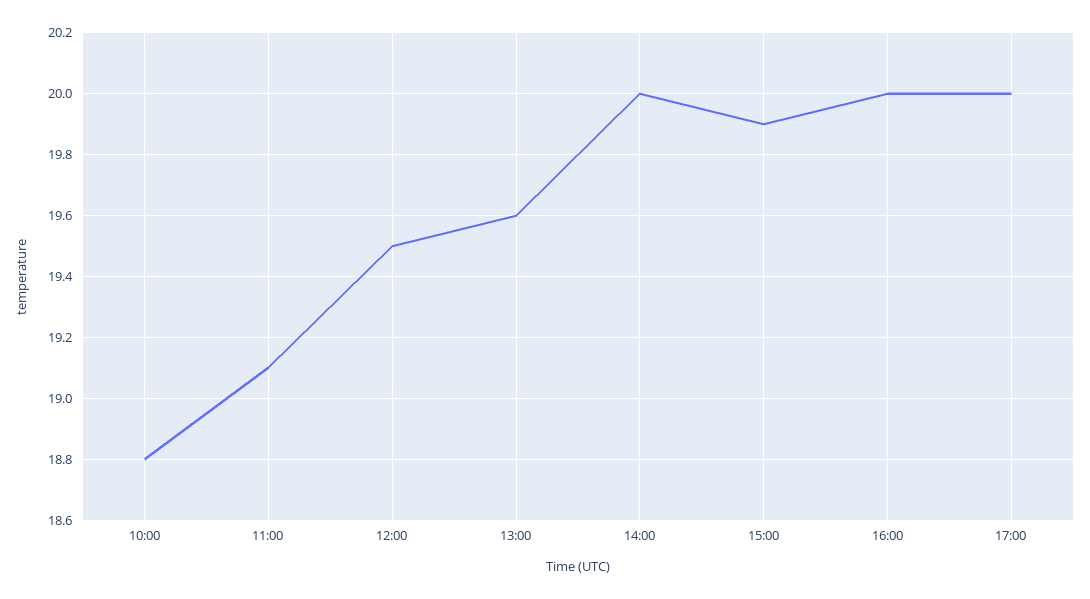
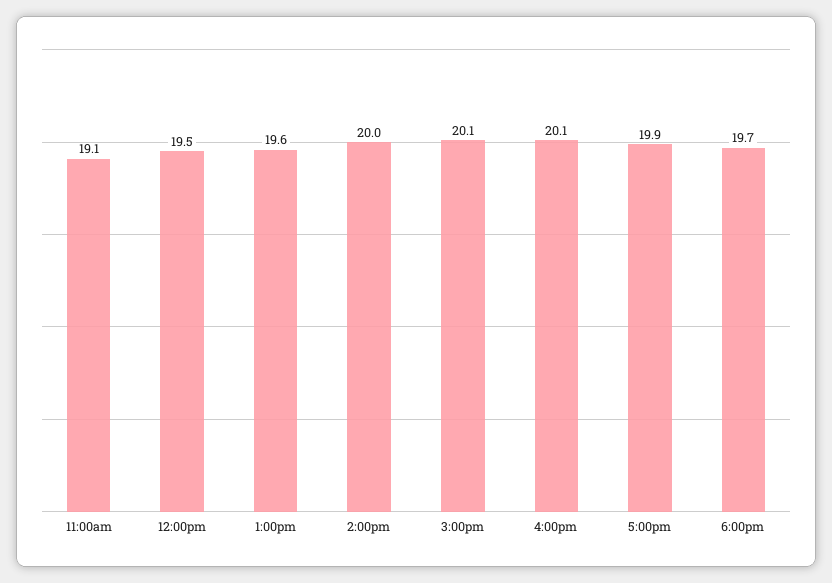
10:00: 18.8 -> none
15:00: 19.9 -> 20.1
16:00: 20 -> 20.1
17:00: 20 -> 19.9
6:00pm: none -> 19.7

